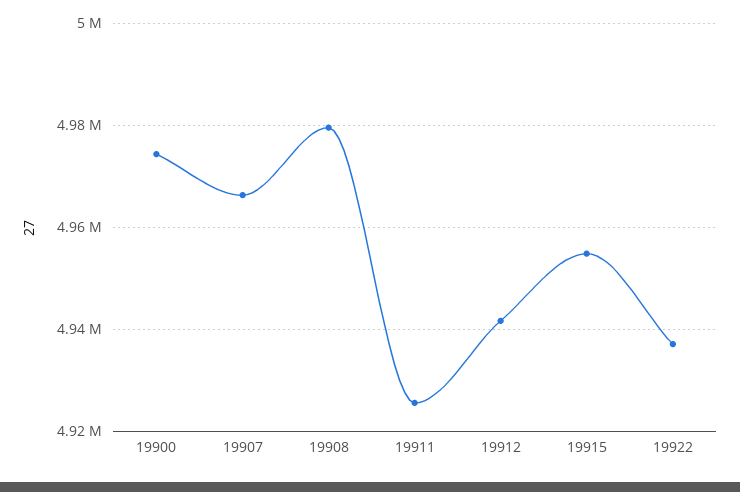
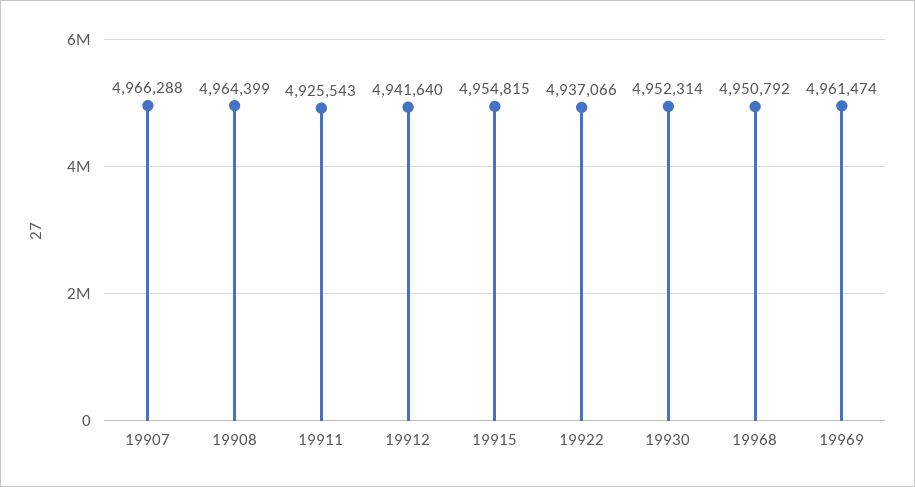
19900: 4974000 -> none
19908: 4980000 -> 4964399
19930: none -> 4952314
19968: none -> 4950792
19969: none -> 4961474

